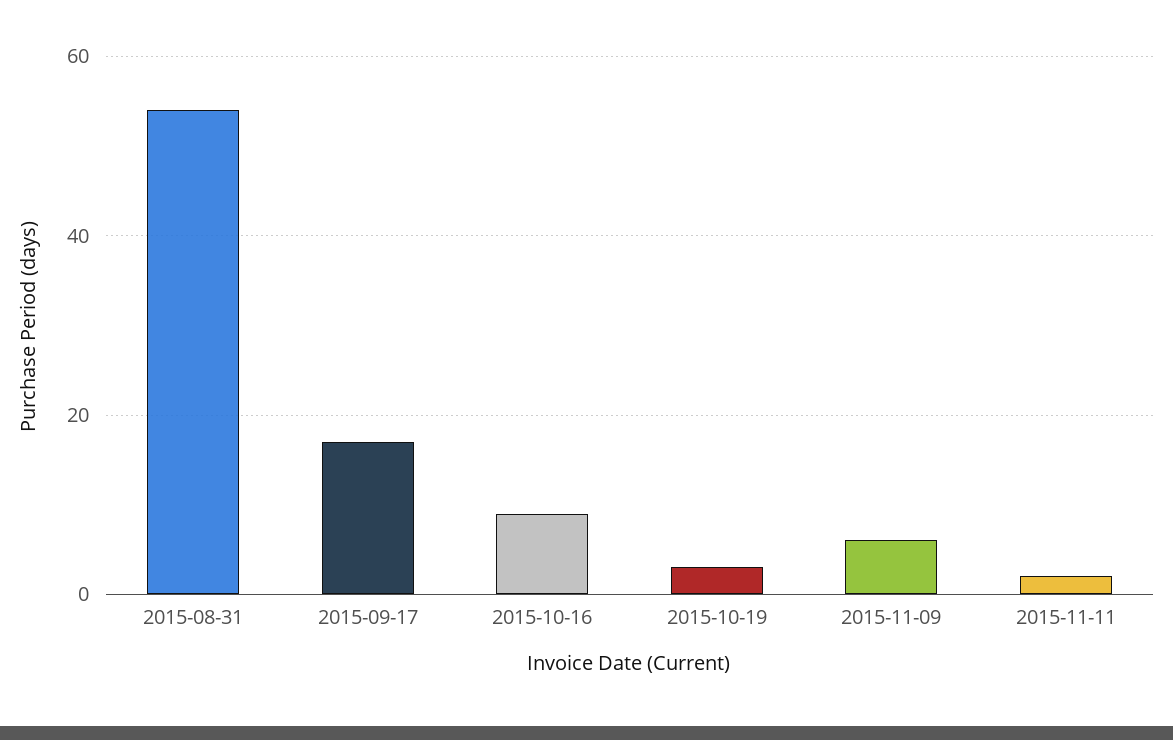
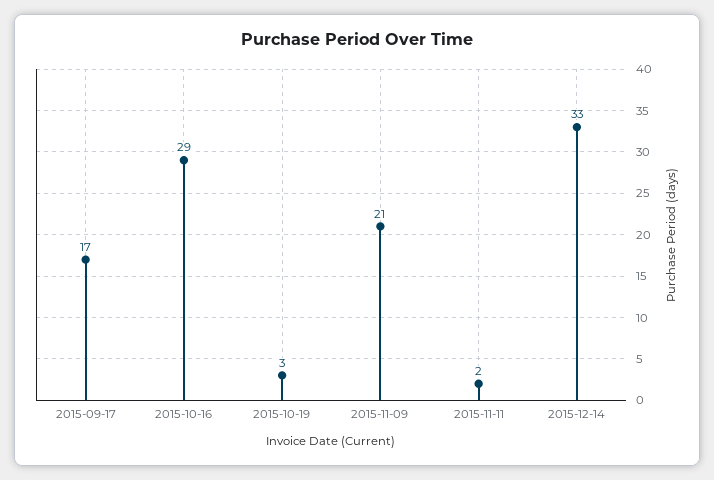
2015-08-31: 55 -> none
2015-10-16: 10 -> 29
2015-11-09: 5 -> 21
2015-12-14: none -> 33

